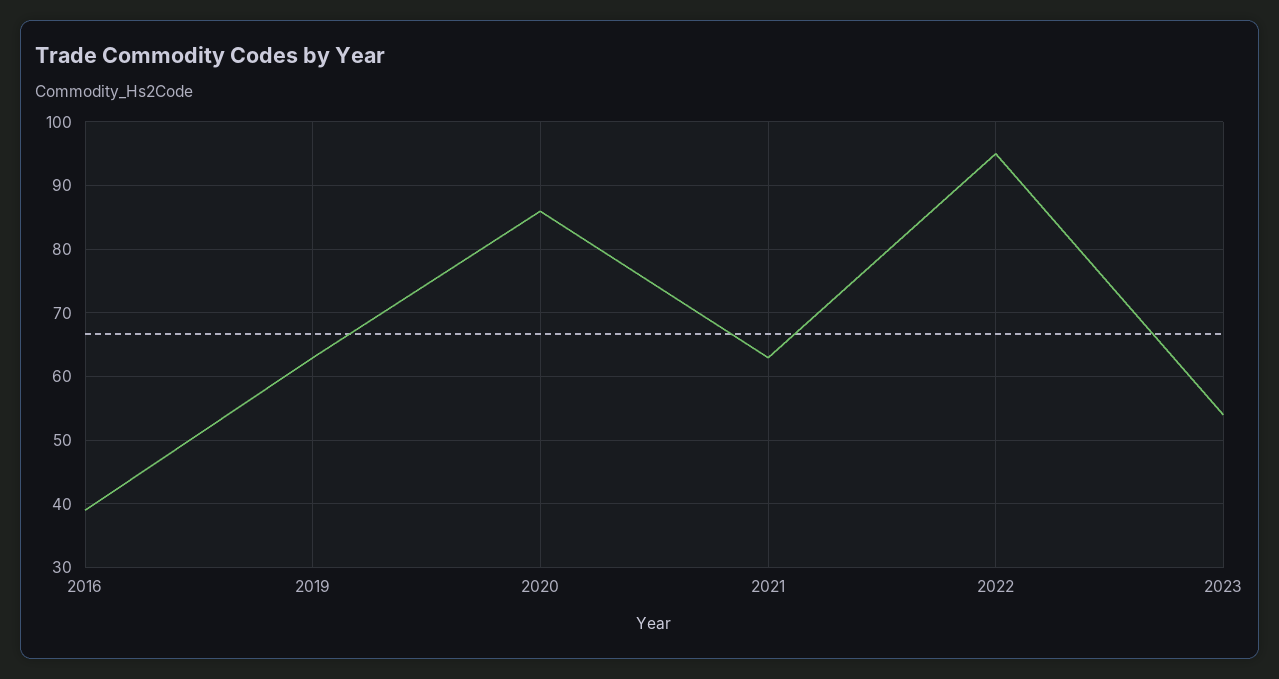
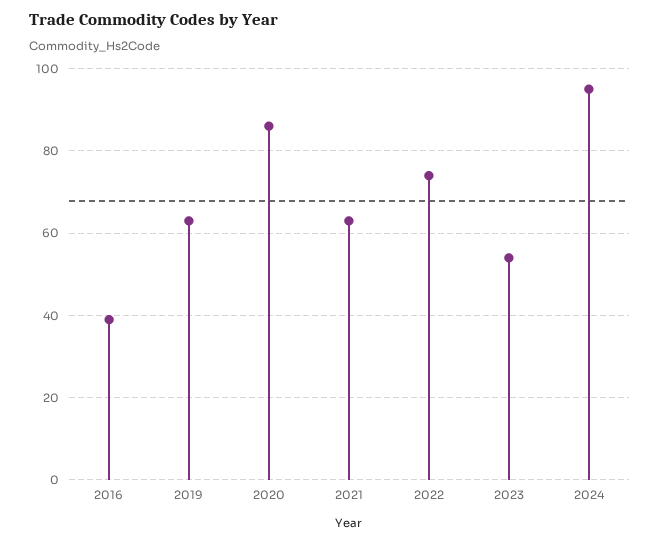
2022: 95 -> 75
2024: none -> 95

